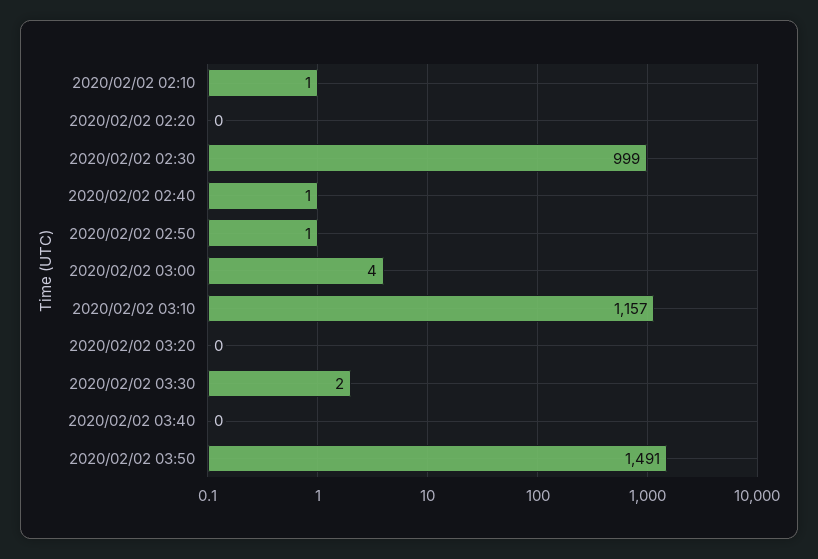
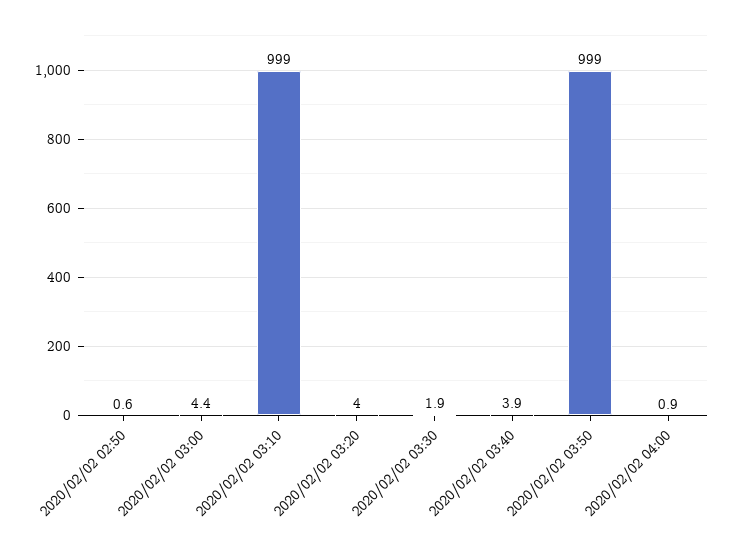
2020/02/02 02:10: 1 -> none
2020/02/02 02:20: 0 -> none
2020/02/02 02:30: 999 -> none
2020/02/02 02:40: 1 -> none
2020/02/02 03:10: 1157 -> 999
2020/02/02 03:20: 0 -> 4
2020/02/02 03:40: 0 -> 3.9
2020/02/02 03:50: 1491 -> 999
2020/02/02 04:00: none -> 0.9

